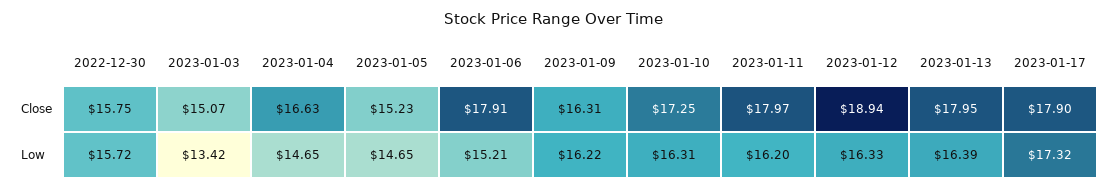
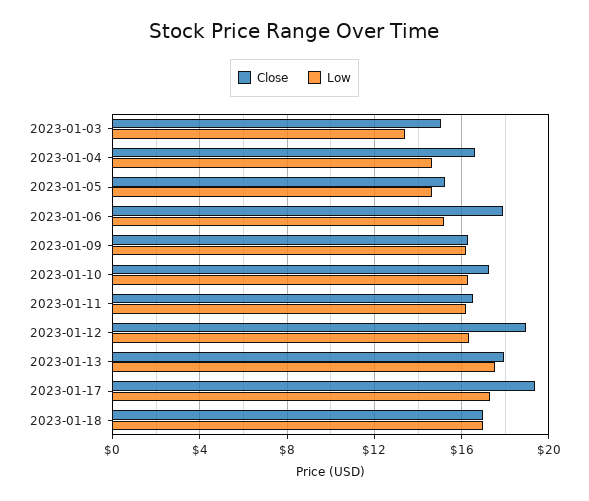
Close, 2022-12-30: 15.75 -> none
Close, 2023-01-11: 17.97 -> 16.5
Close, 2023-01-17: 17.9 -> 19.5
Low, 2022-12-30: 15.72 -> none
Low, 2023-01-13: 16.39 -> 17.5
Close, 2023-01-18: none -> 17
Low, 2023-01-18: none -> 17

